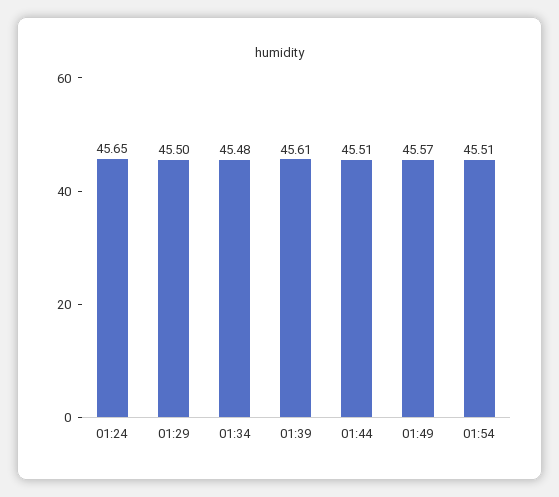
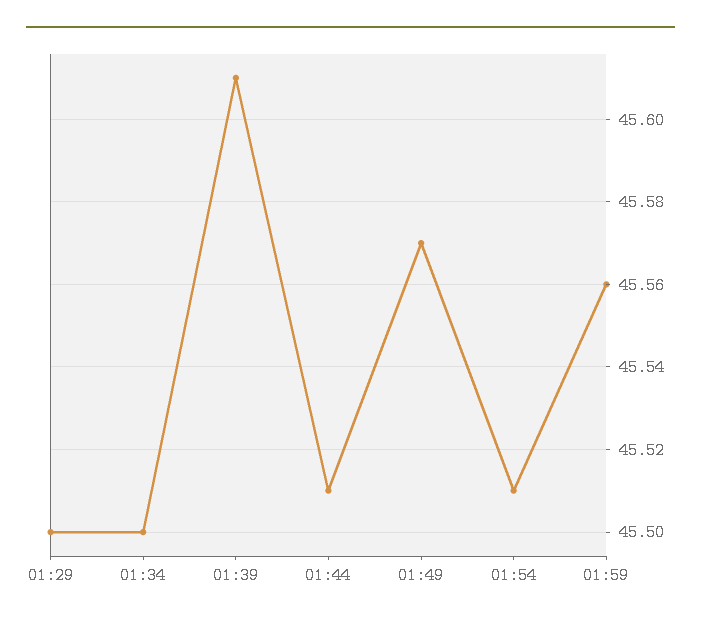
01:24: 45.65 -> none
01:34: 45.48 -> 45.5
01:59: none -> 45.56

